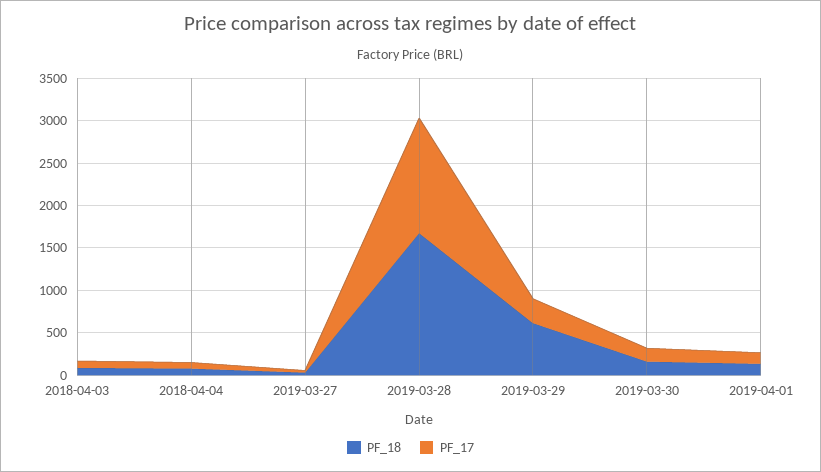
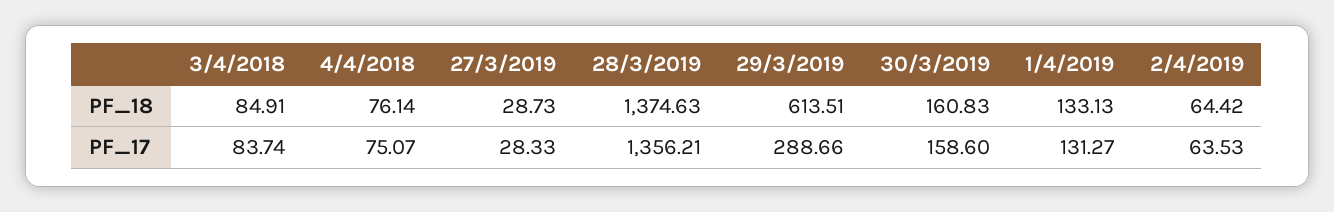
PF_18, 2019-03-28: 1700 -> 1374.63
PF_18, 2/4/2019: none -> 64.42
PF_17, 2/4/2019: none -> 63.53

